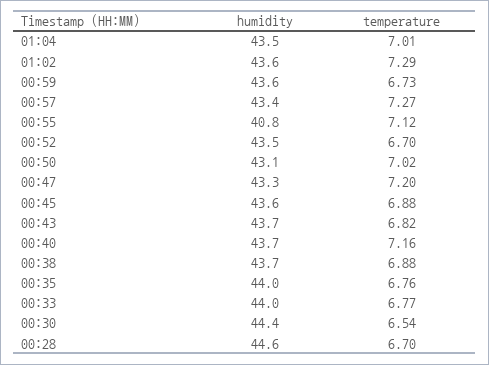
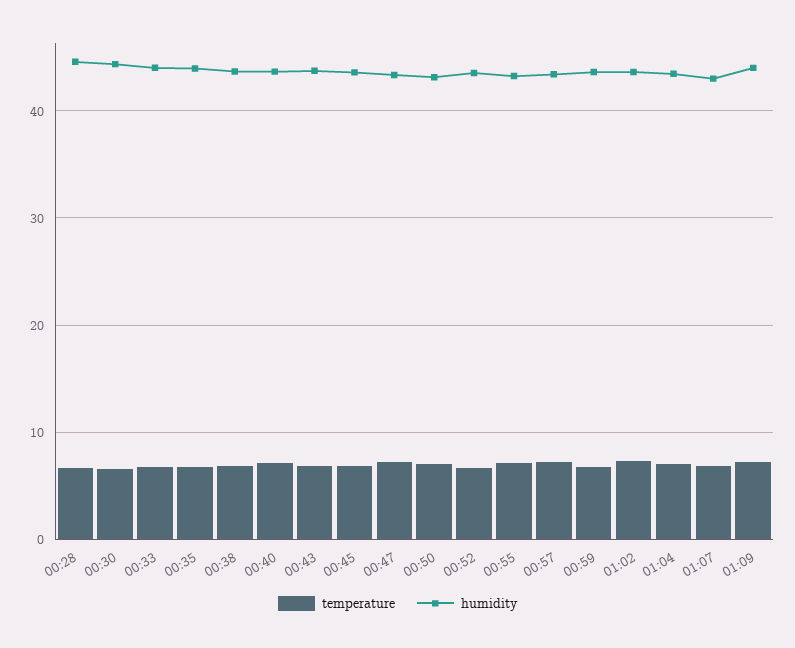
humidity, 00:55: 40.8 -> 43
temperature, 01:07: none -> 7
humidity, 01:07: none -> 43
temperature, 01:09: none -> 7
humidity, 01:09: none -> 44

